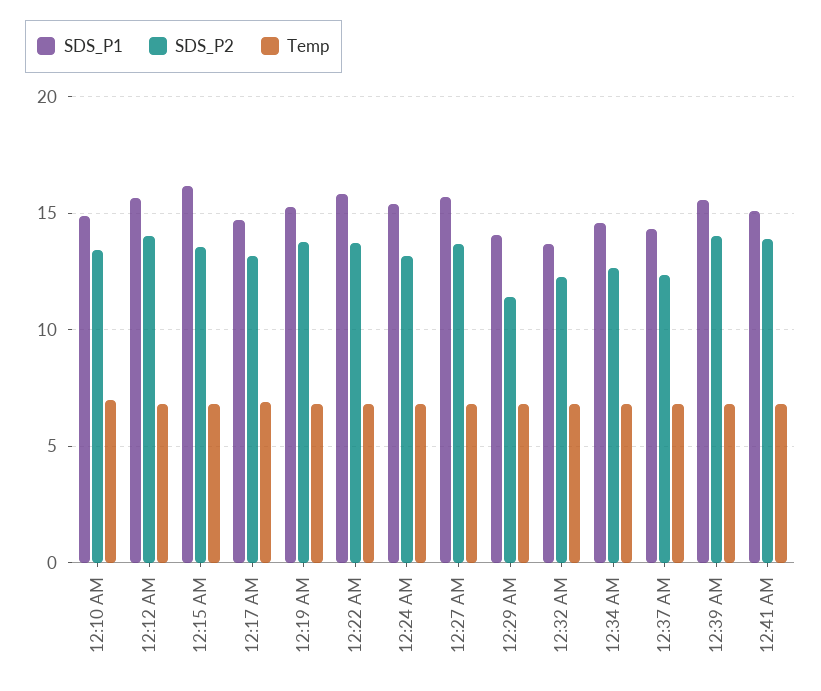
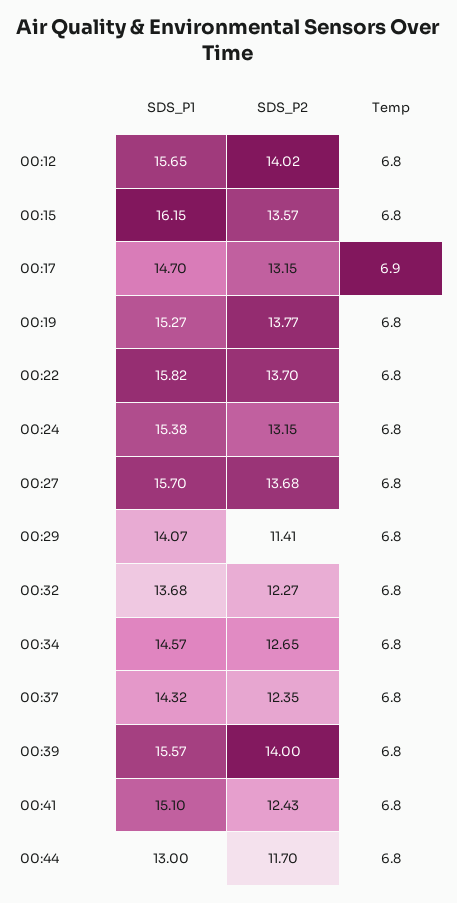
SDS_P1, 12:10 AM: 15 -> none
SDS_P2, 12:10 AM: 13.5 -> none
Temp, 12:10 AM: 7 -> none
SDS_P2, 12:41 AM: 14 -> 12.43
SDS_P1, 00:44: none -> 13
SDS_P2, 00:44: none -> 11.7
Temp, 00:44: none -> 6.8

